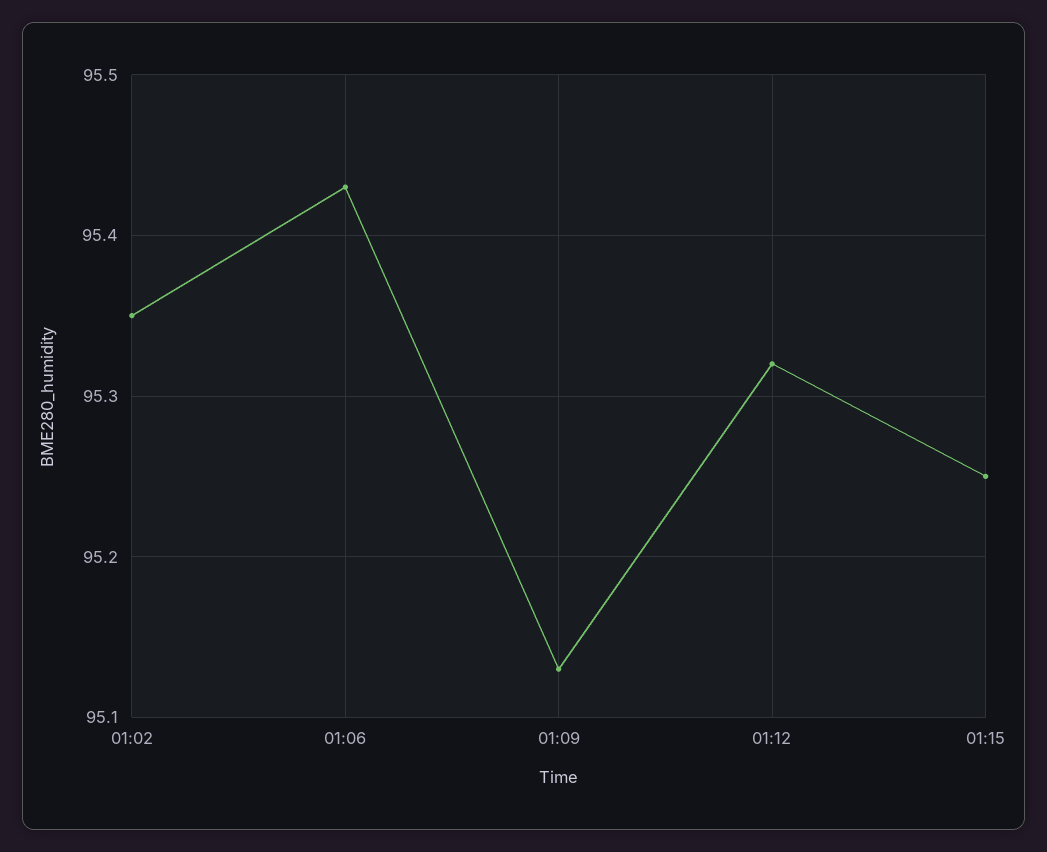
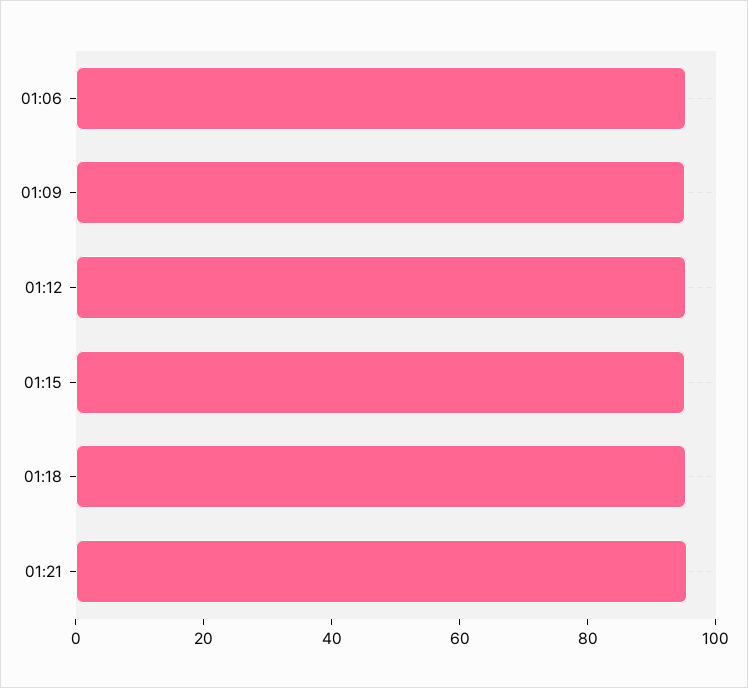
01:02: 95.35 -> none
01:18: none -> 95
01:21: none -> 95

